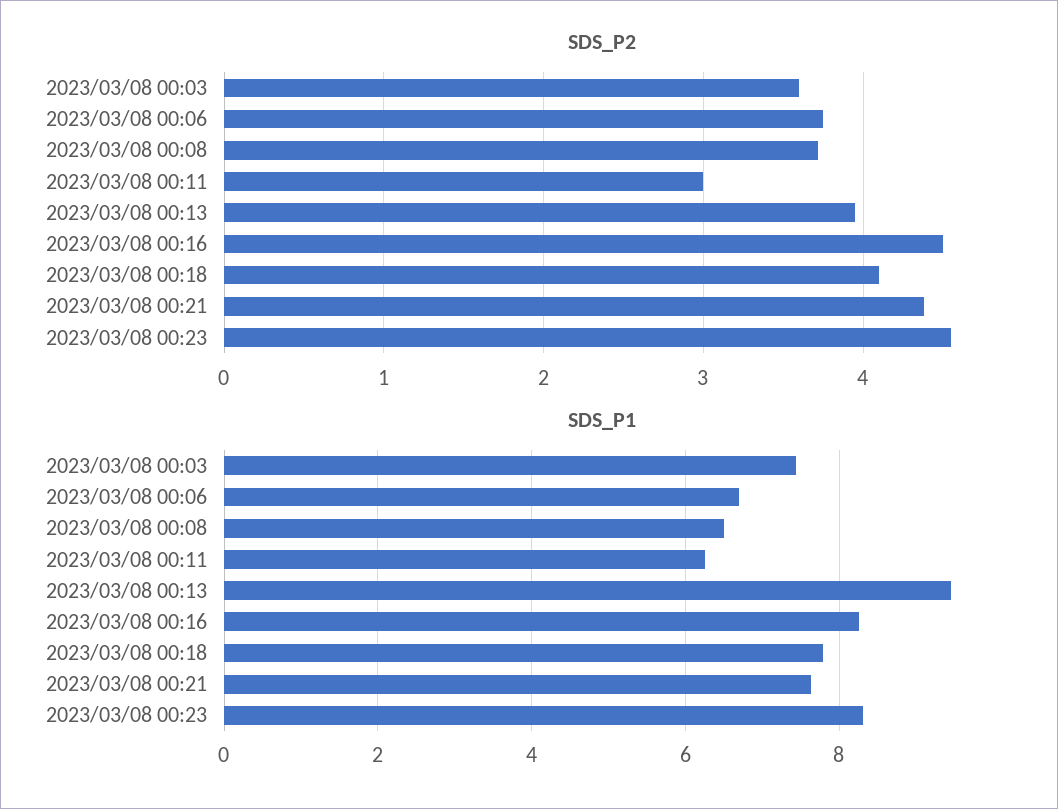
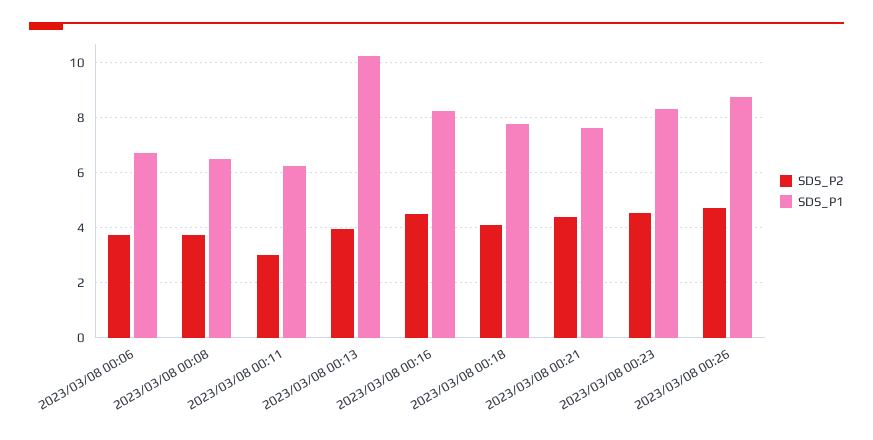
SDS_P2, 2023/03/08 00:03: 3.6 -> none
SDS_P1, 2023/03/08 00:03: 7.4 -> none
SDS_P1, 2023/03/08 00:13: 9.4 -> 10.25
SDS_P2, 2023/03/08 00:26: none -> 4.75
SDS_P1, 2023/03/08 00:26: none -> 8.75

